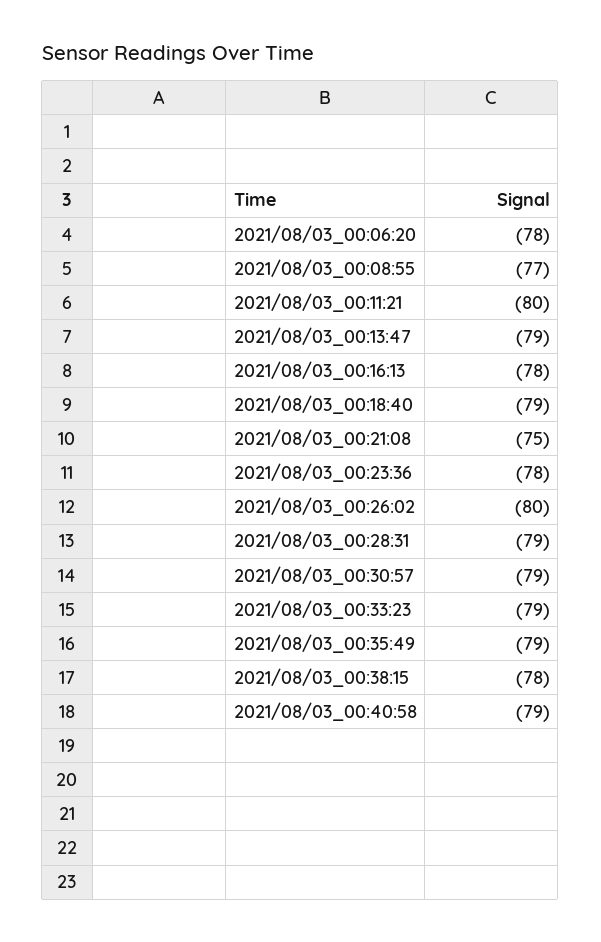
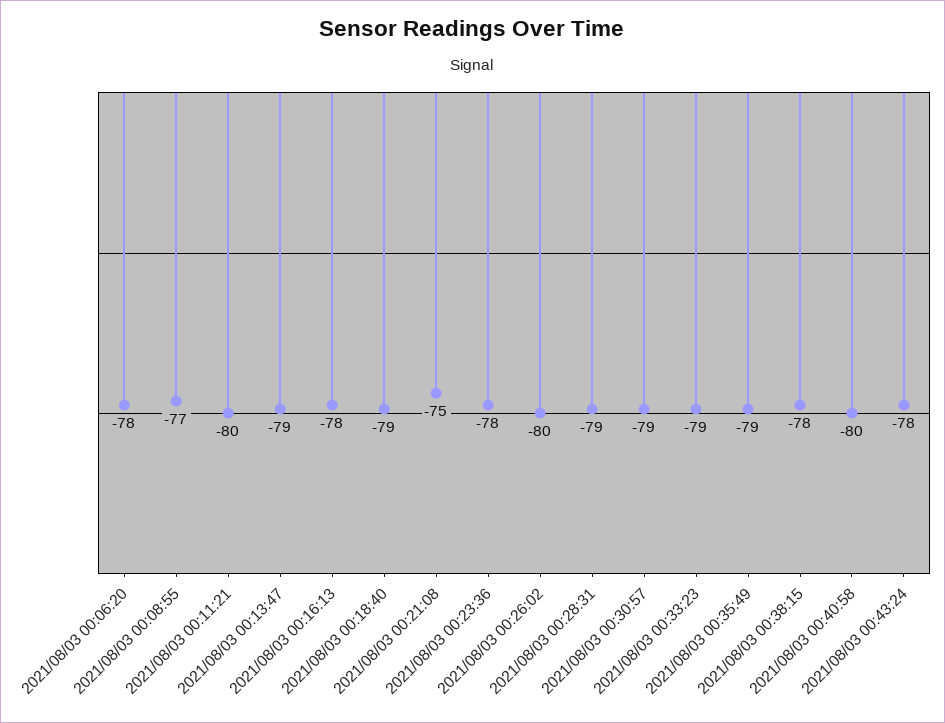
2021/08/03_00:40:58: -79 -> -80
2021/08/03 00:43:24: none -> -78

